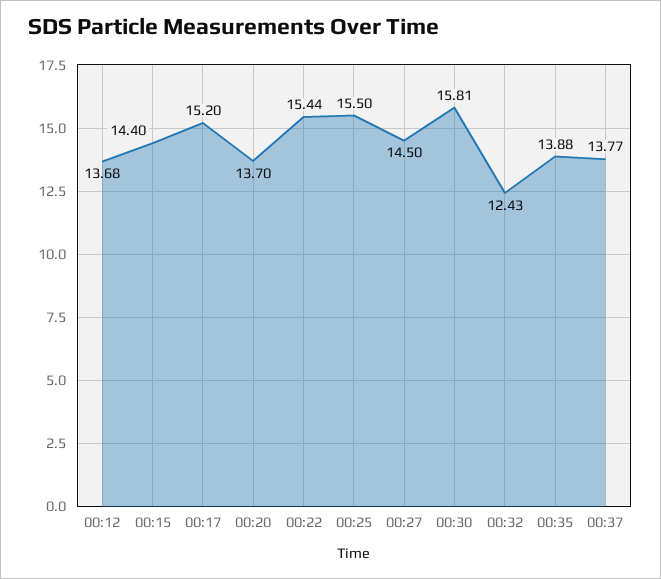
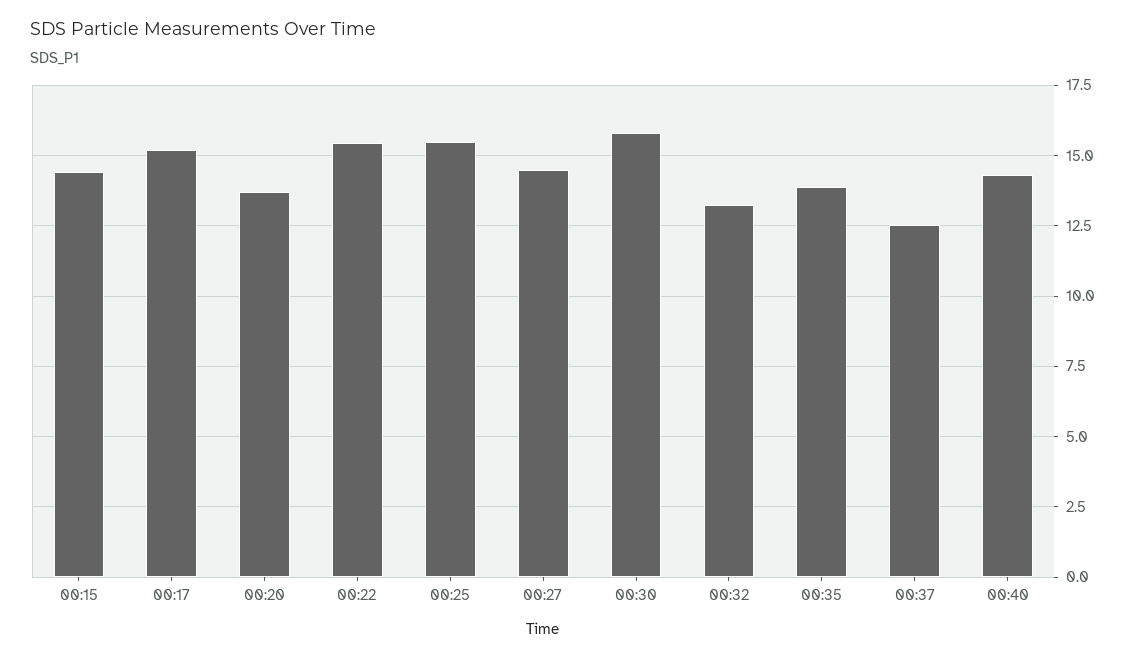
00:12: 13.68 -> none
00:32: 12.43 -> 13.25
00:37: 13.77 -> 12.5
00:40: none -> 14.25

